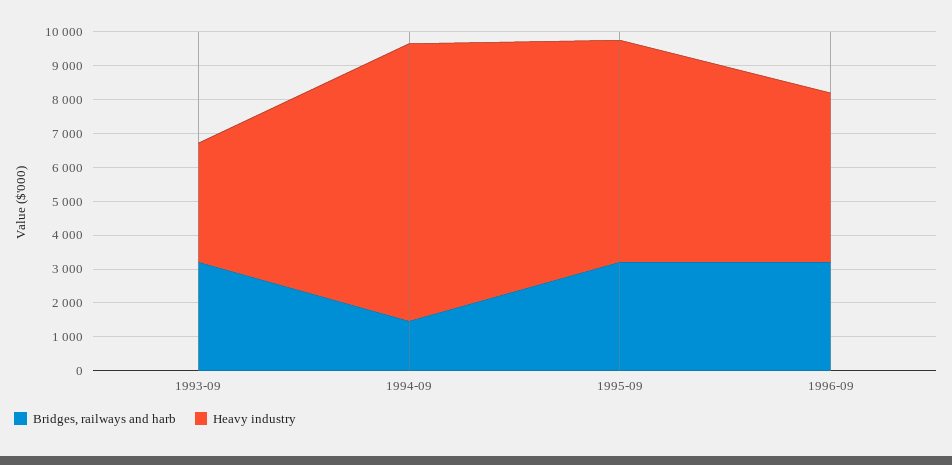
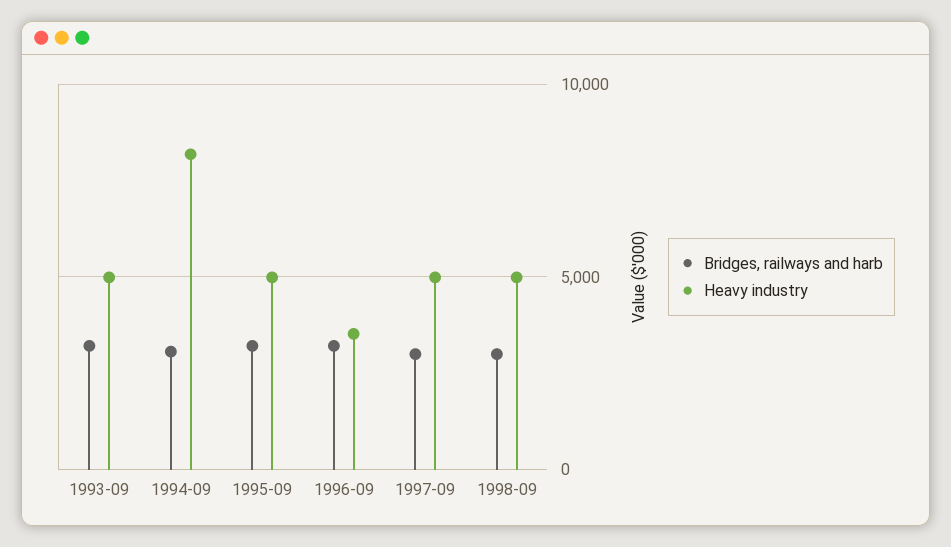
Heavy industry, 1993-09: 3500 -> 5000
Bridges, railways and harb, 1994-09: 1500 -> 3000
Heavy industry, 1995-09: 6500 -> 5000
Heavy industry, 1996-09: 5000 -> 3500
Bridges, railways and harb, 1997-09: none -> 3000
Heavy industry, 1997-09: none -> 5000
Bridges, railways and harb, 1998-09: none -> 3000
Heavy industry, 1998-09: none -> 5000

